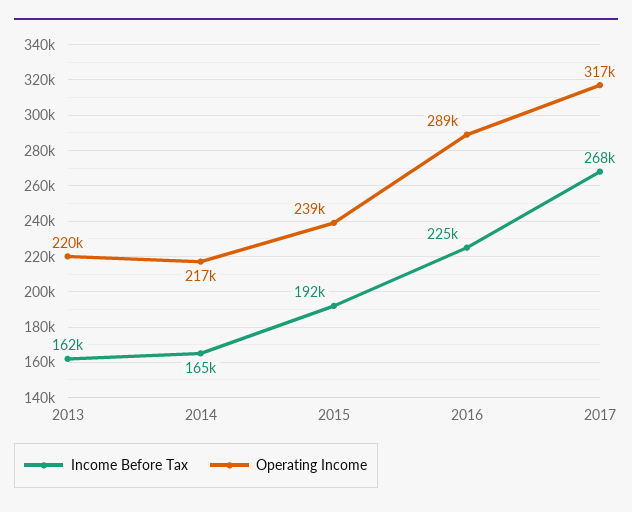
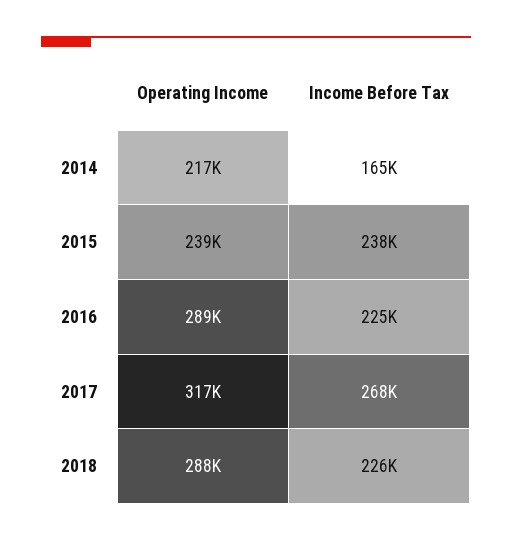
Income Before Tax, 2013: 162000 -> none
Operating Income, 2013: 220000 -> none
Income Before Tax, 2015: 192000 -> 238000
Operating Income, 2018: none -> 288000
Income Before Tax, 2018: none -> 226000

